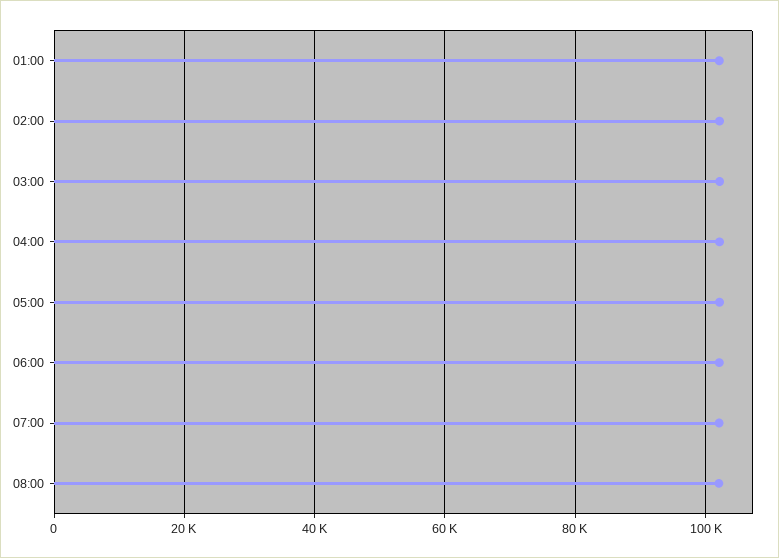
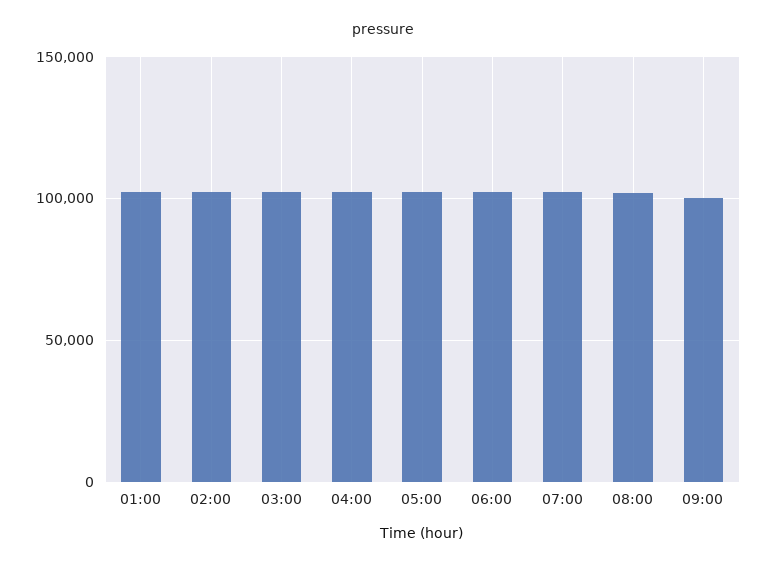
09:00: none -> 100000

